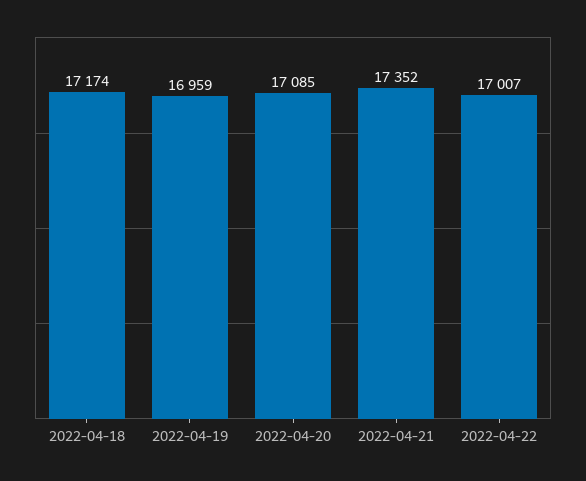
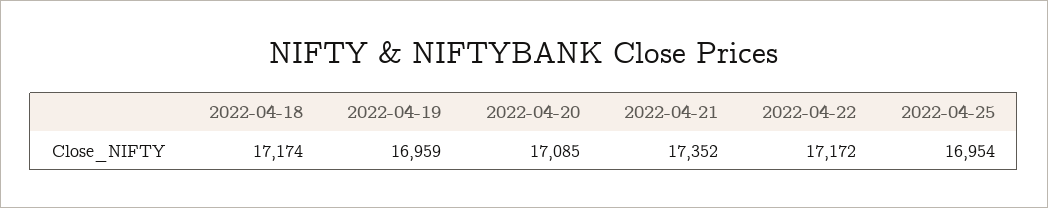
2022-04-22: 17007 -> 17172
2022-04-25: none -> 16954

